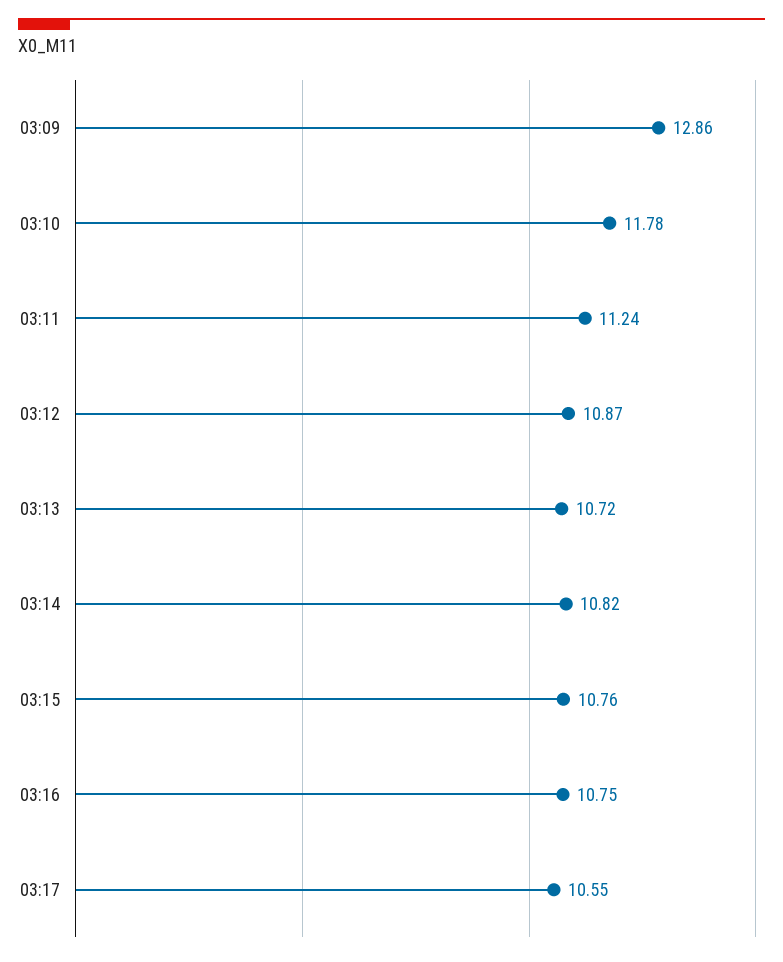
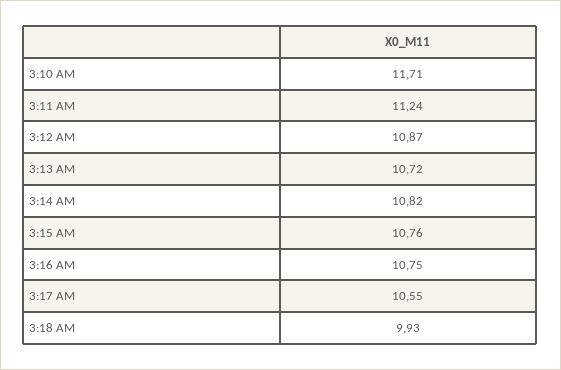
03:09: 12.86 -> none
03:10: 11.78 -> 11.71
3:18 AM: none -> 9.93

